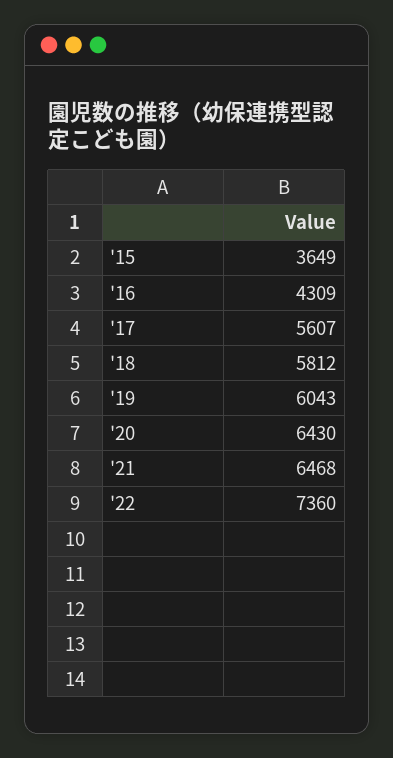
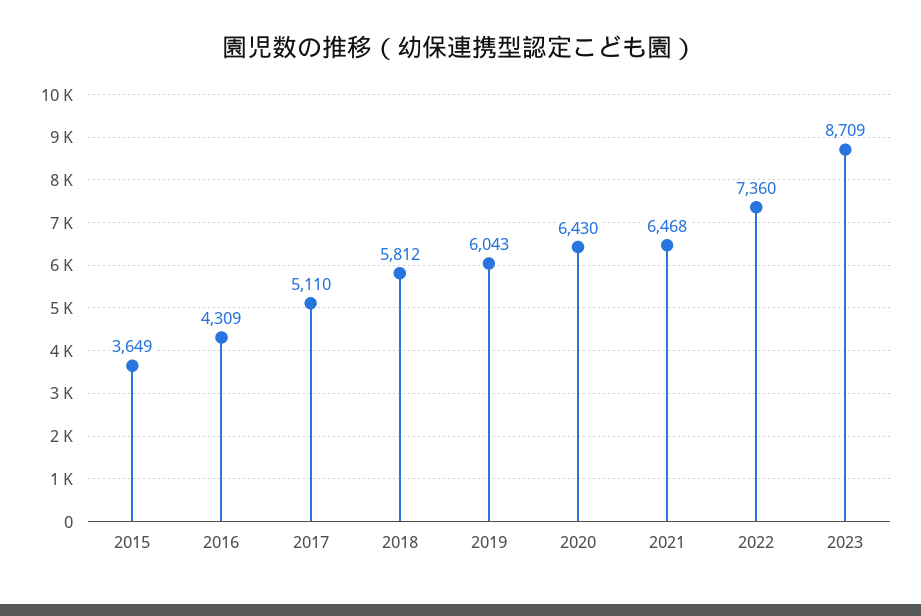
'17: 5607 -> 5110
2023: none -> 8709

